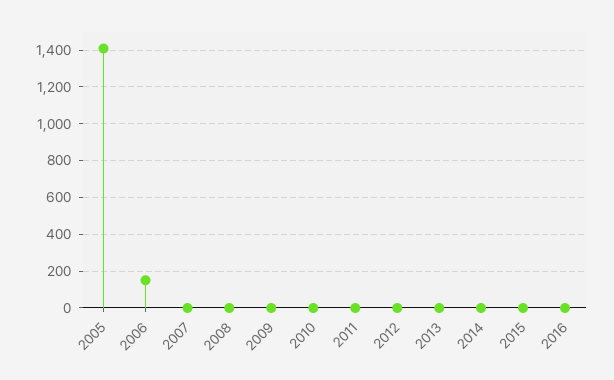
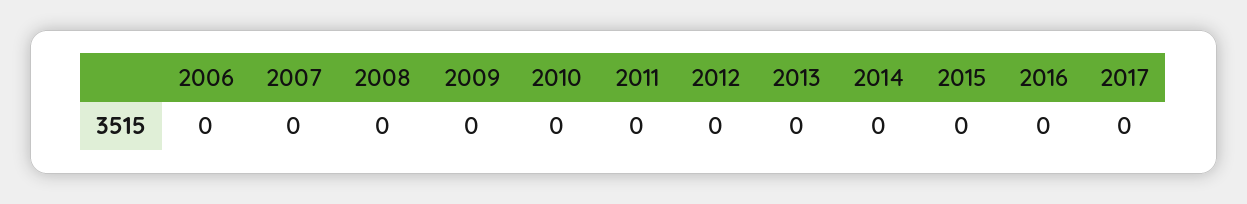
2005: 1400 -> none
2006: 150 -> 0
2017: none -> 0

